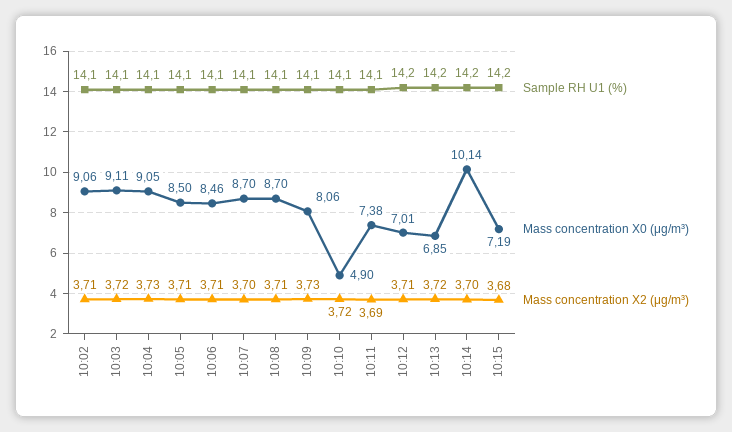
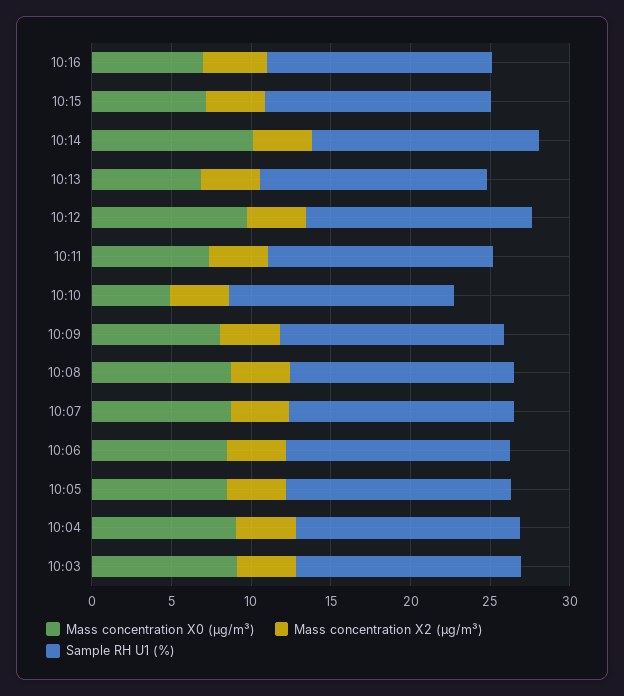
Sample RH U1 (%), 10:02: 14.1 -> none
Mass concentration X0 (μg/m³), 10:02: 9.06 -> none
Mass concentration X2 (μg/m³), 10:02: 3.71 -> none
Mass concentration X0 (μg/m³), 10:12: 7.01 -> 10
Mass concentration X0 (μg/m³), 10:16: none -> 7
Mass concentration X2 (μg/m³), 10:16: none -> 4
Sample RH U1 (%), 10:16: none -> 14

